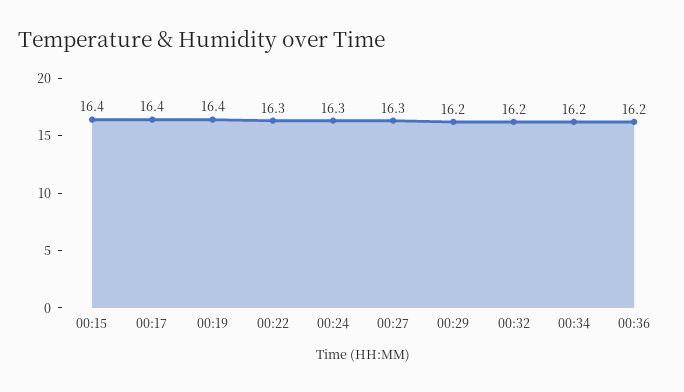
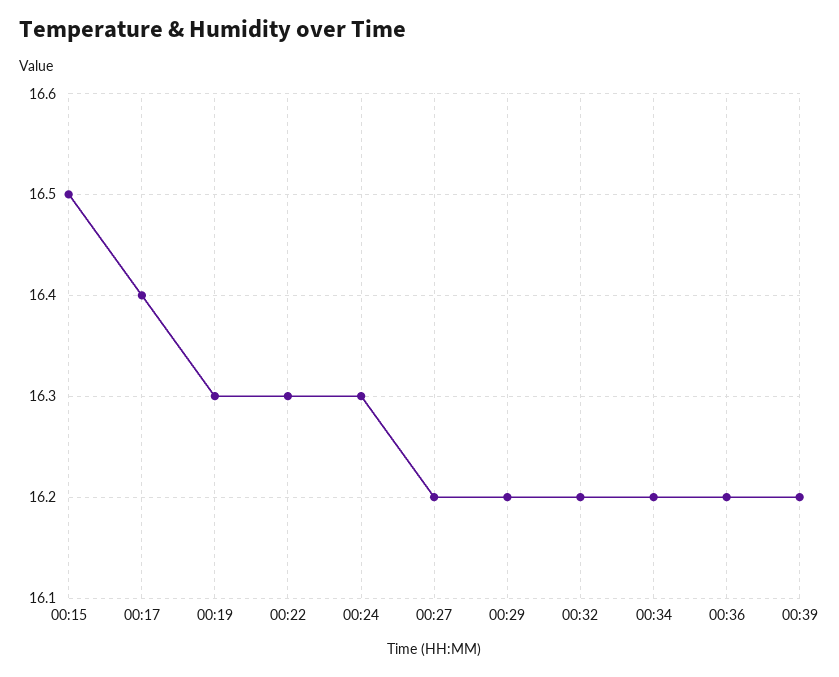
00:15: 16.4 -> 16.5
00:19: 16.4 -> 16.3
00:27: 16.3 -> 16.2
00:39: none -> 16.2

